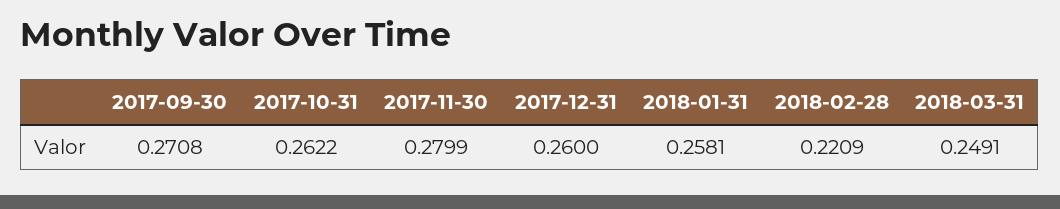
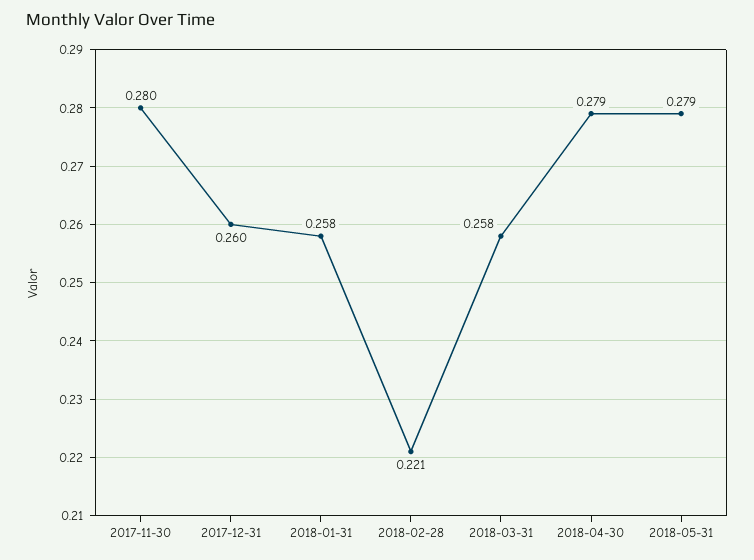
2017-09-30: 0.2708 -> none
2017-10-31: 0.2622 -> none
2018-03-31: 0.2491 -> 0.258
2018-04-30: none -> 0.279
2018-05-31: none -> 0.279

